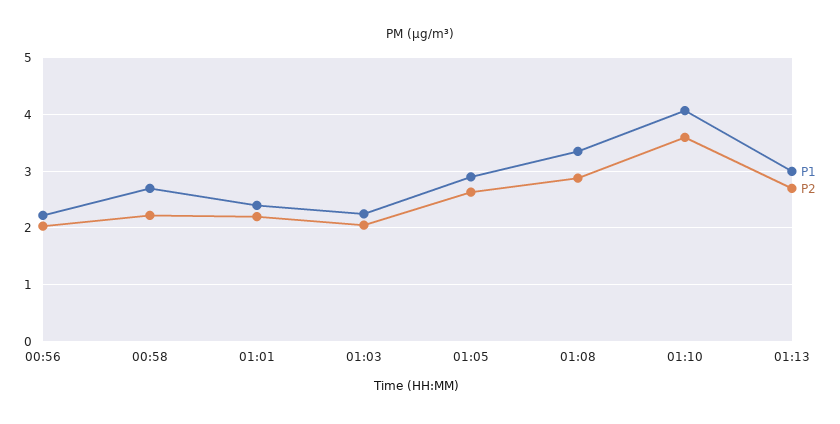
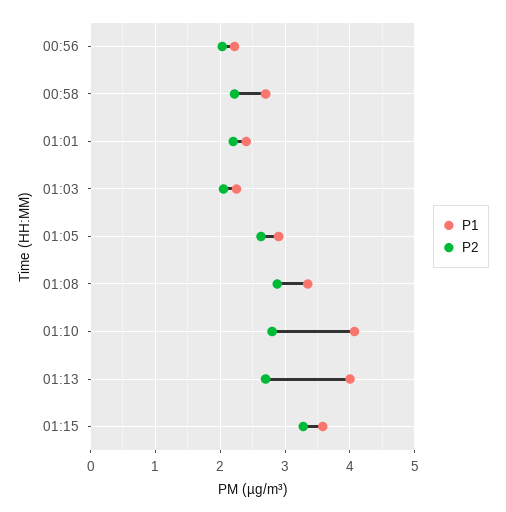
P2, 01:10: 3.6 -> 2.8
P1, 01:13: 3 -> 4
P1, 01:15: none -> 3.6
P2, 01:15: none -> 3.3

